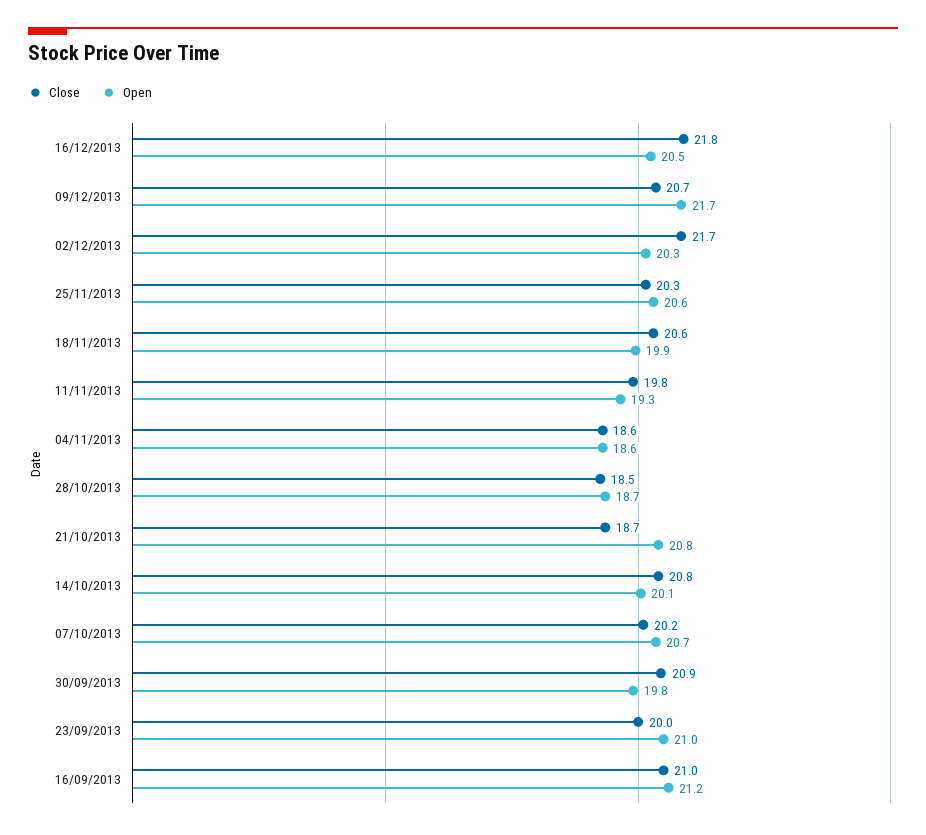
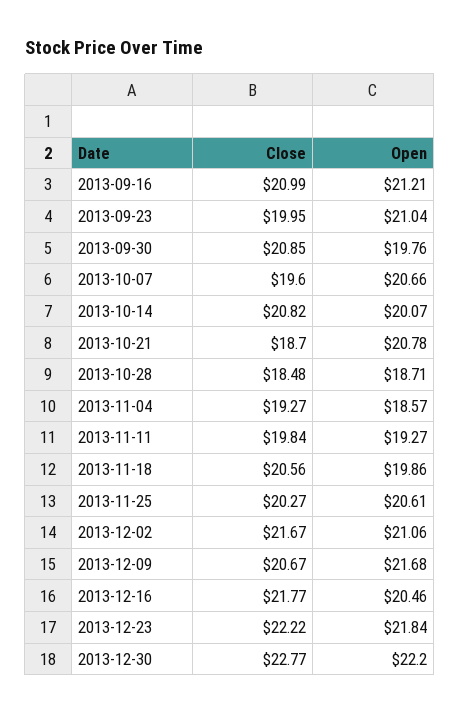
Open, 02/12/2013: 20.3 -> 21.06
Close, 04/11/2013: 18.6 -> 19.27
Close, 07/10/2013: 20.2 -> 19.6
Close, 2013-12-23: none -> 22.22
Open, 2013-12-23: none -> 21.84
Close, 2013-12-30: none -> 22.77
Open, 2013-12-30: none -> 22.2

